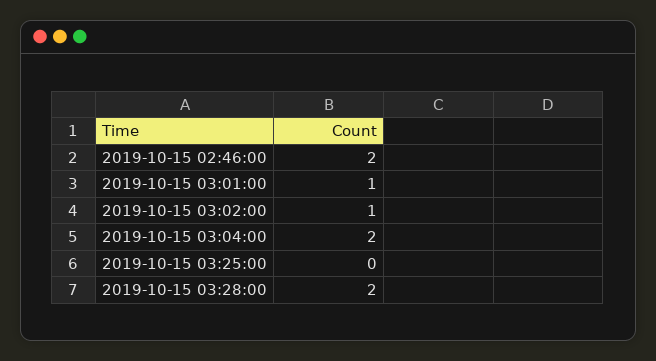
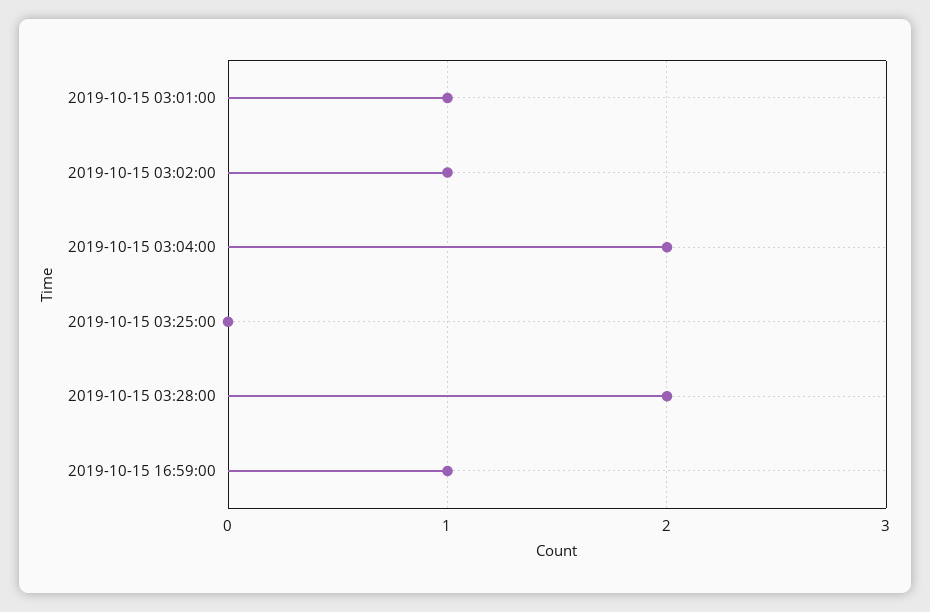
2019-10-15 02:46:00: 2 -> none
2019-10-15 16:59:00: none -> 1

